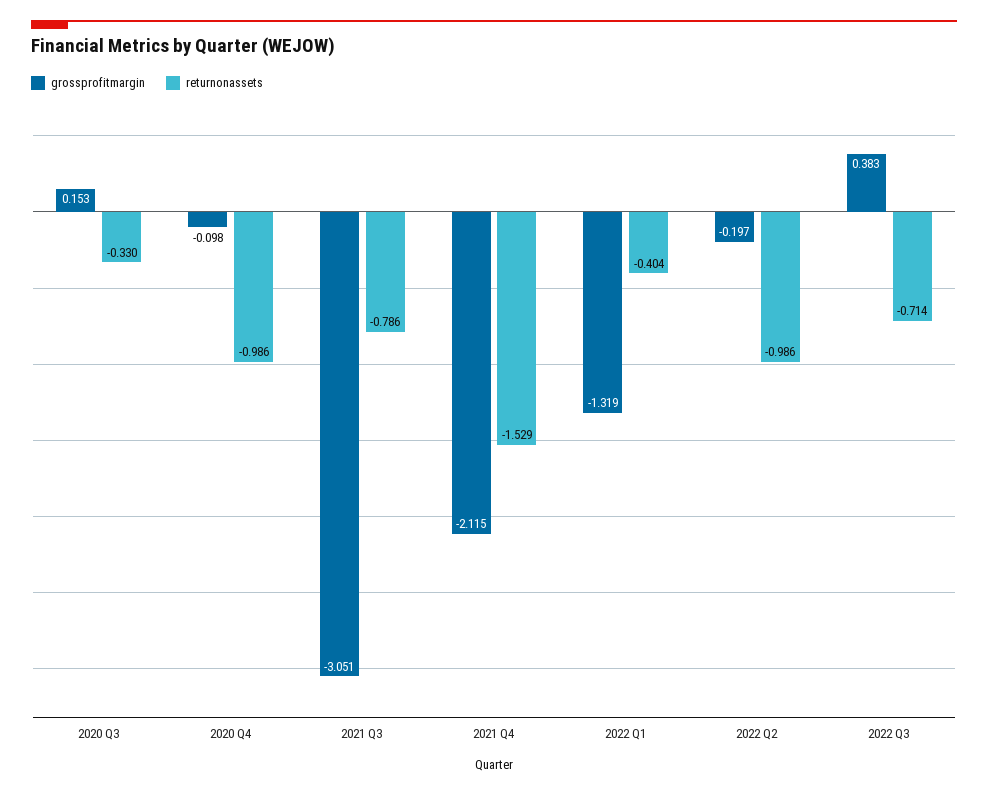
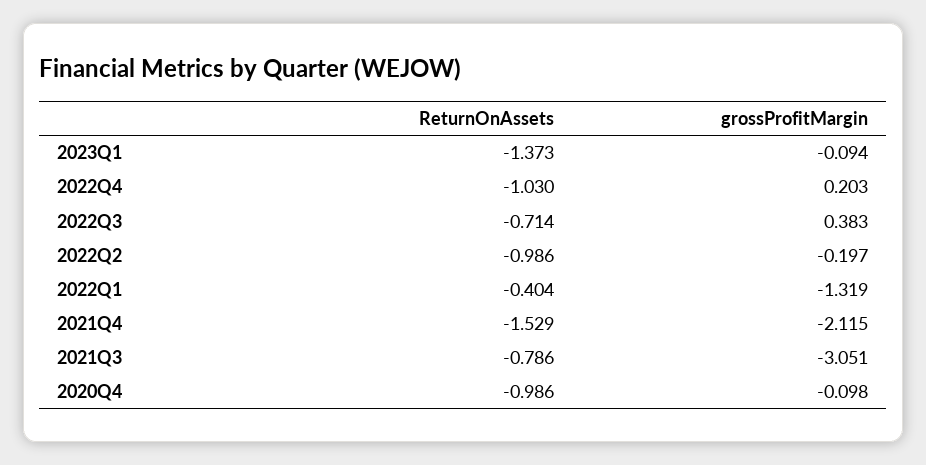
grossprofitmargin, 2020 Q3: 0.153 -> none
returnonassets, 2020 Q3: -0.33 -> none
returnonassets, 2023Q1: none -> -1.373
grossprofitmargin, 2023Q1: none -> -0.094
returnonassets, 2022Q4: none -> -1.03
grossprofitmargin, 2022Q4: none -> 0.203

